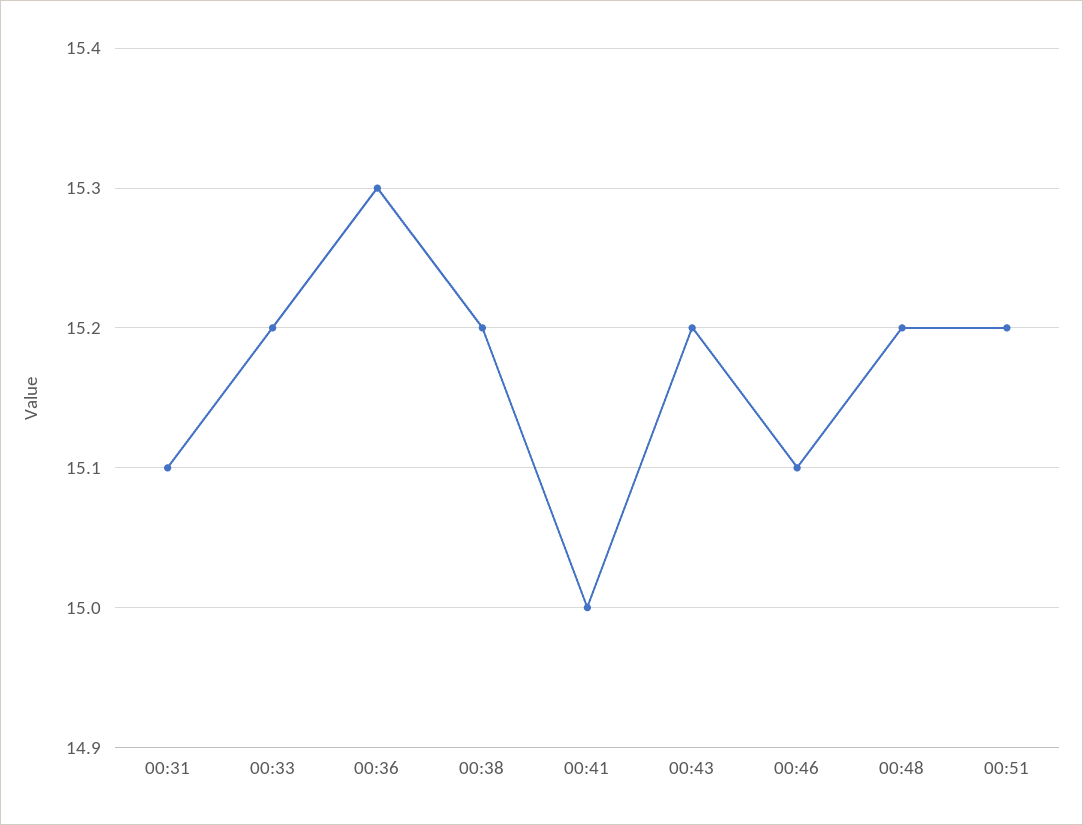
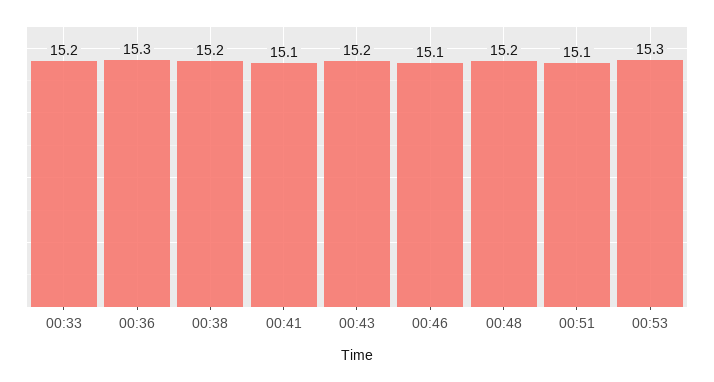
00:31: 15.1 -> none
00:41: 15 -> 15.1
00:51: 15.2 -> 15.1
00:53: none -> 15.3

